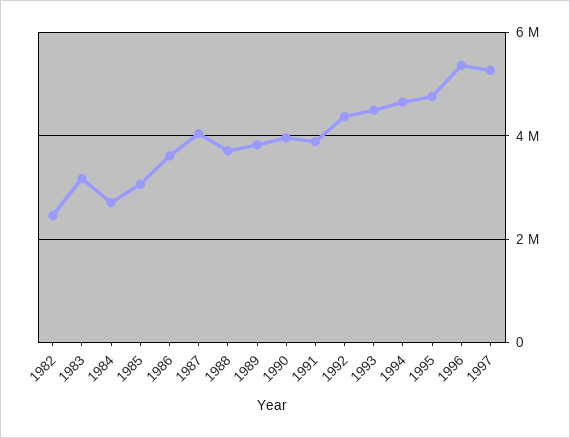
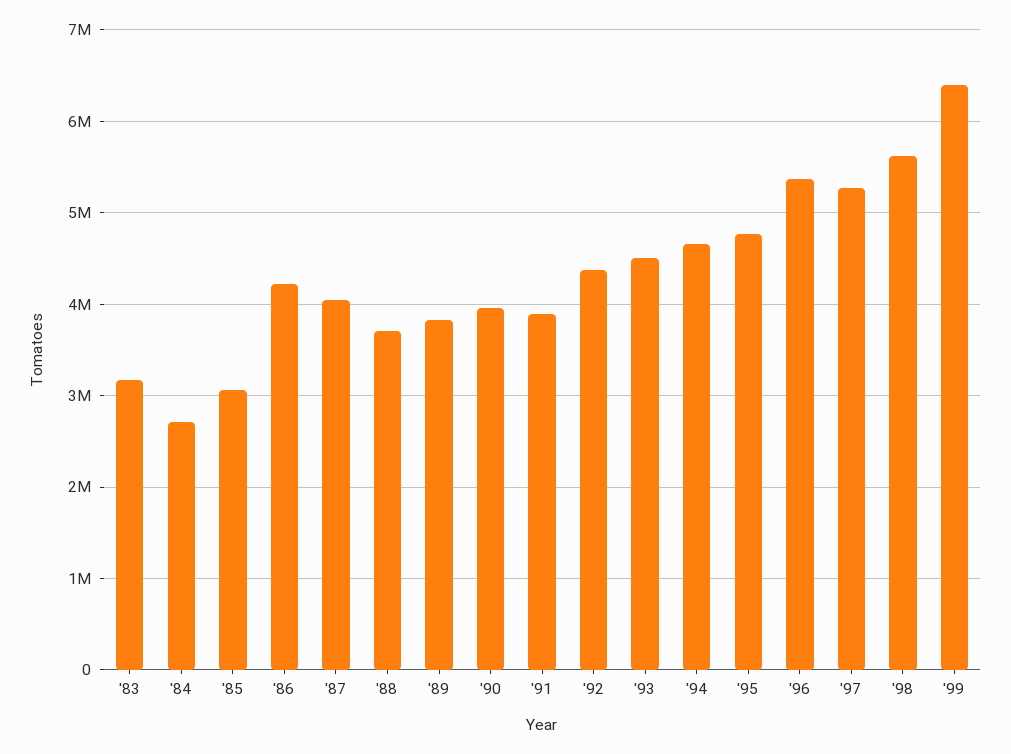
1982: 2400000 -> none
1986: 3600000 -> 4200000
'98: none -> 5600000
'99: none -> 6400000

